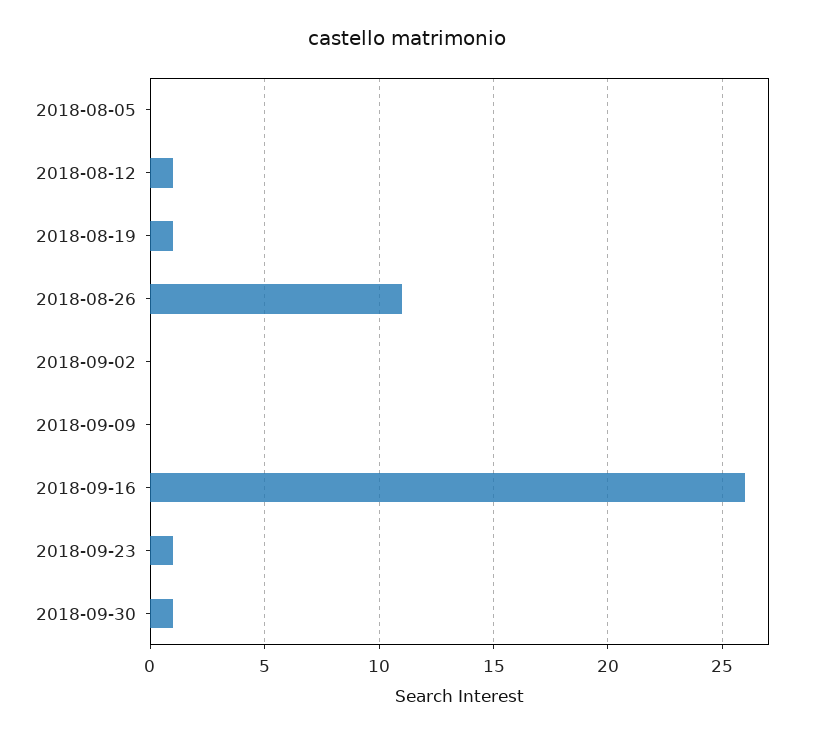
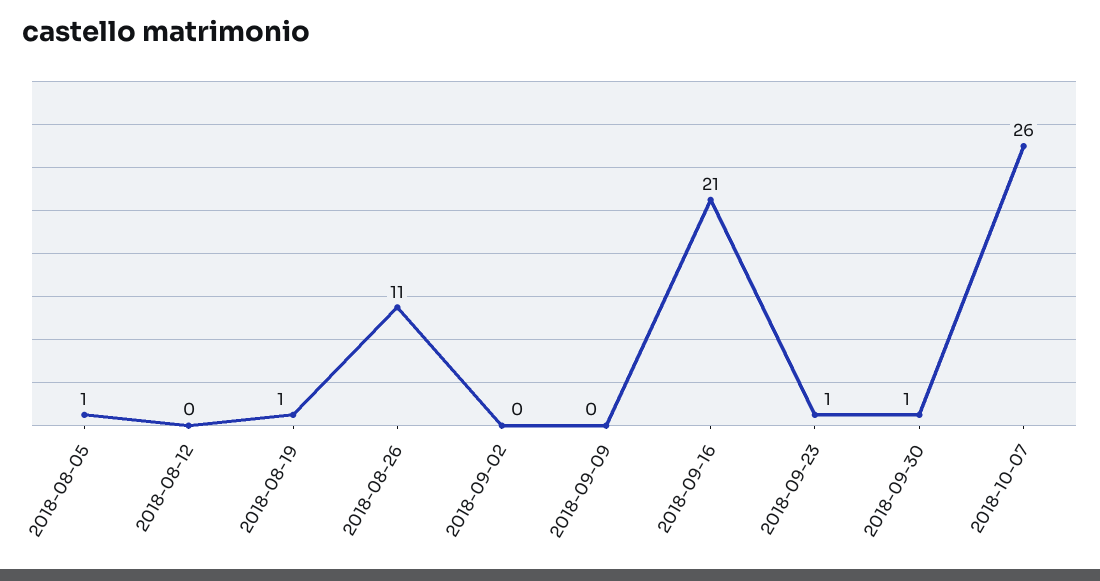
2018-08-05: 0 -> 1
2018-08-12: 1 -> 0
2018-09-16: 26 -> 21
2018-10-07: none -> 26

